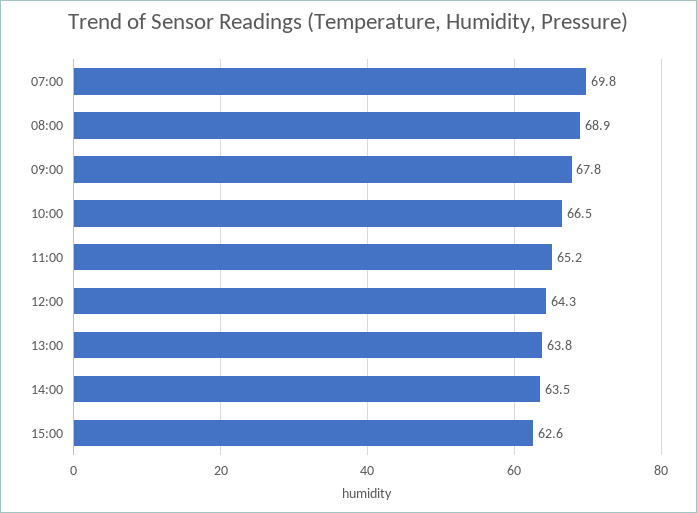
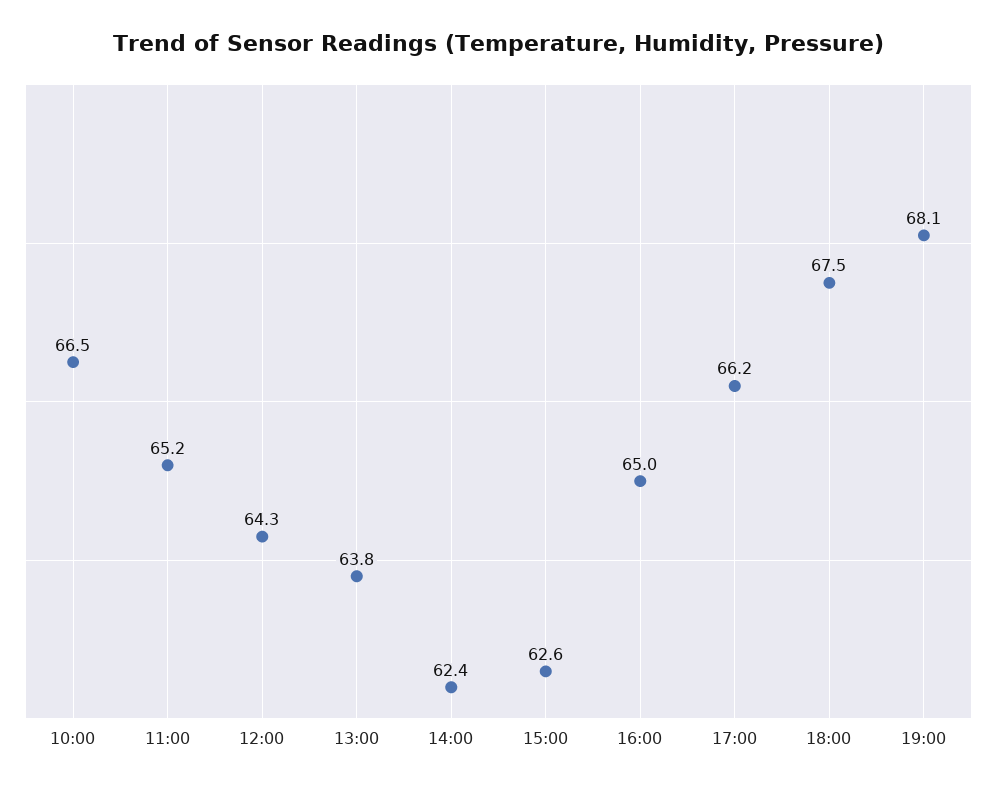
07:00: 69.8 -> none
08:00: 68.9 -> none
09:00: 67.8 -> none
14:00: 63.5 -> 62.4
16:00: none -> 65
17:00: none -> 66.2
18:00: none -> 67.5
19:00: none -> 68.1

